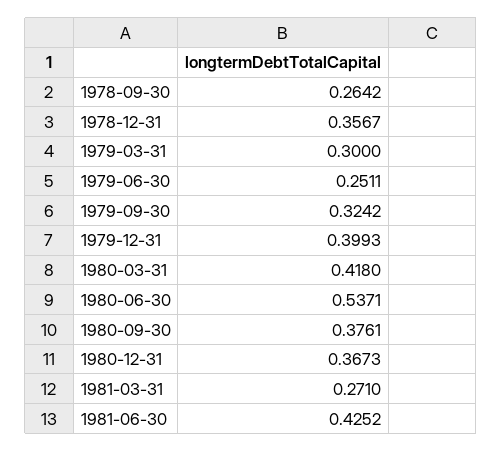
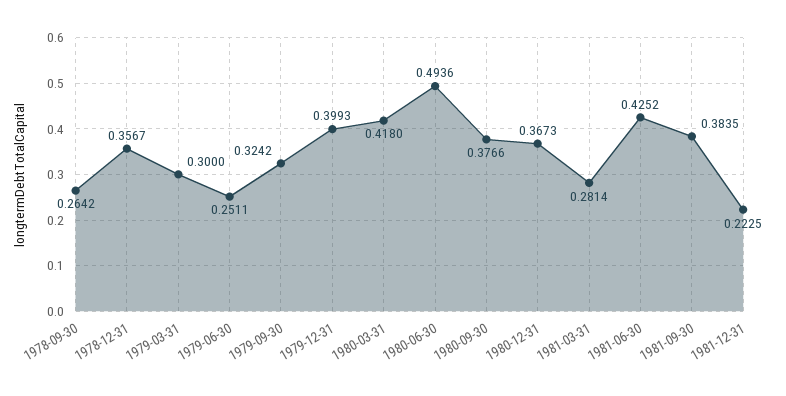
1980-06-30: 0.5371 -> 0.4936
1980-09-30: 0.3761 -> 0.3766
1981-03-31: 0.271 -> 0.2814
1981-09-30: none -> 0.3835
1981-12-31: none -> 0.2225

